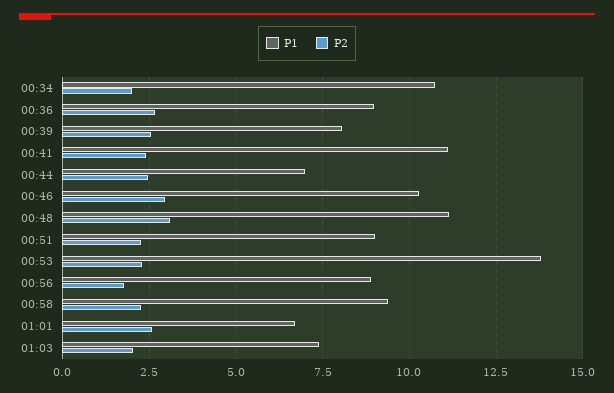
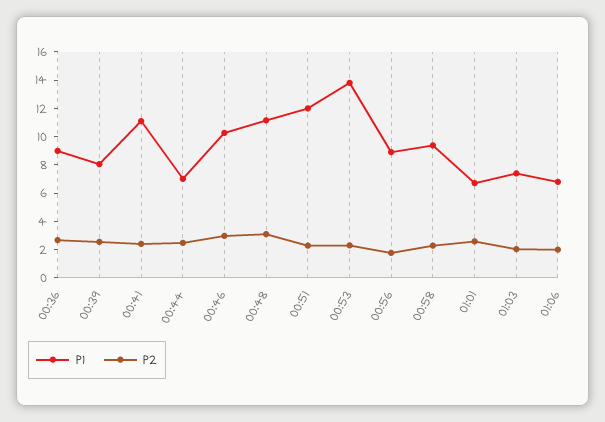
P1, 00:34: 10.75 -> none
P2, 00:34: 2 -> none
P1, 00:51: 9 -> 12
P1, 01:06: none -> 7
P2, 01:06: none -> 2

